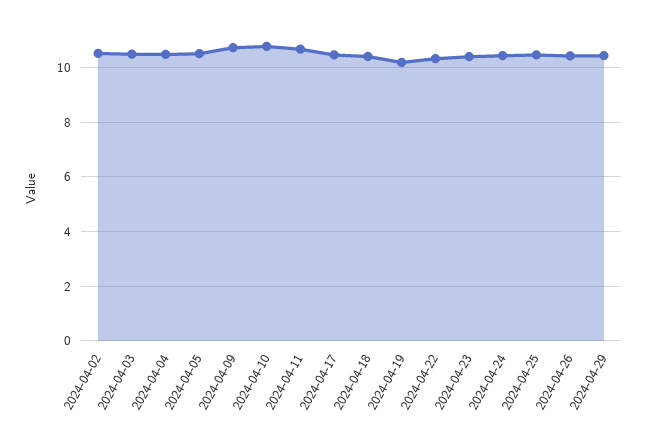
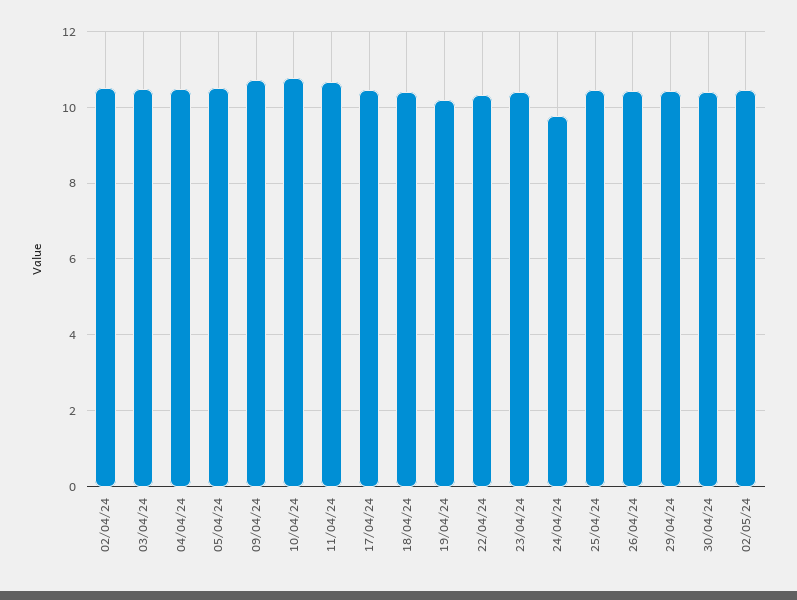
2024-04-24: 10.5 -> 9.8
30/04/24: none -> 10.4
02/05/24: none -> 10.4

